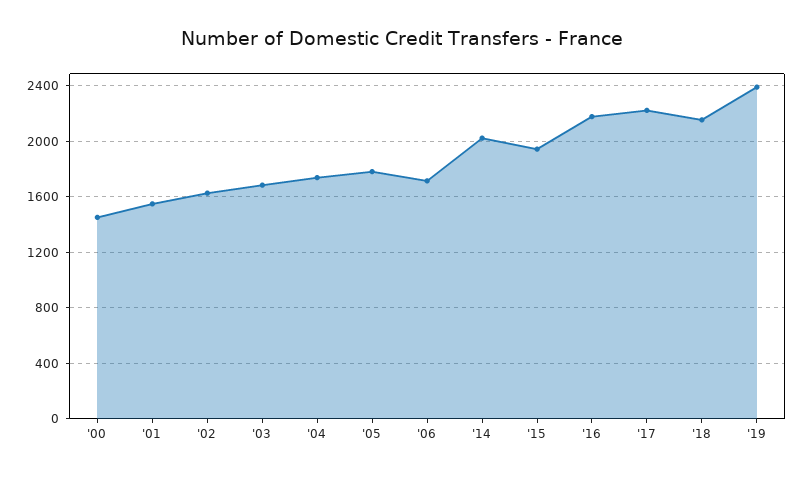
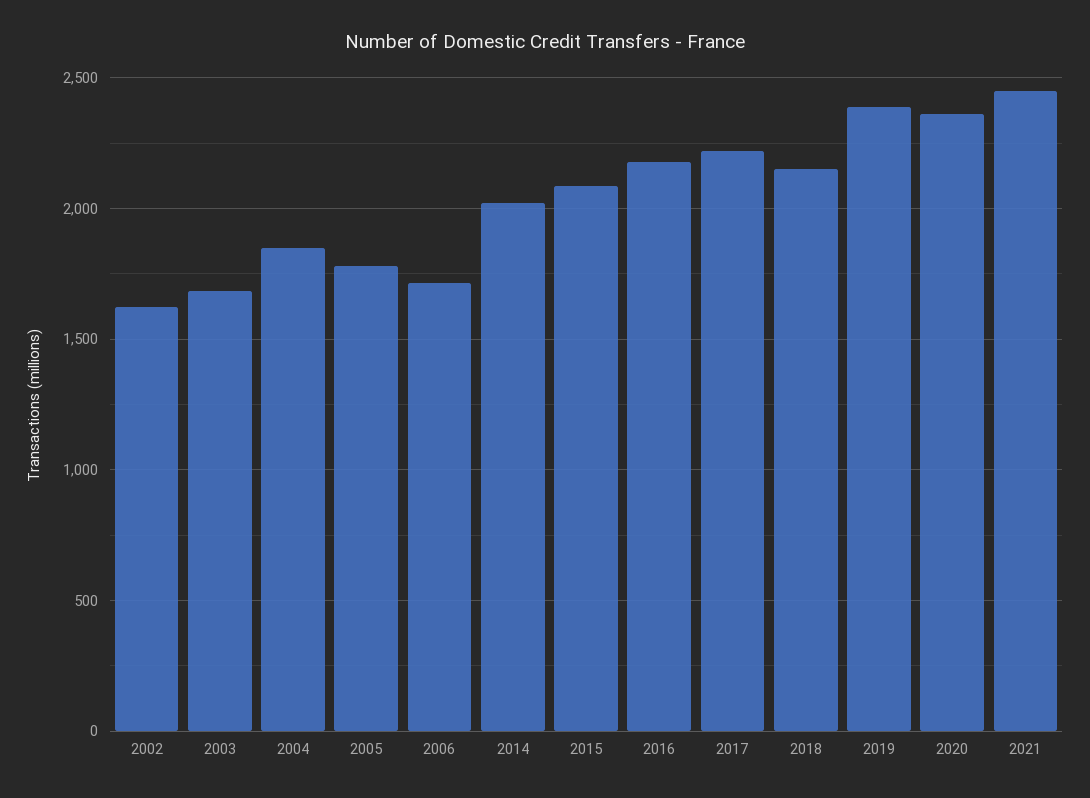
'00: 1450 -> none
'01: 1550 -> none
'04: 1750 -> 1850
'15: 1950 -> 2100
2020: none -> 2350
2021: none -> 2450

